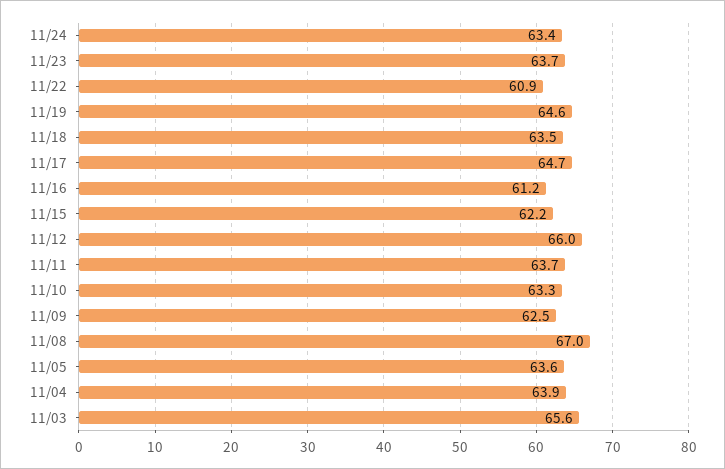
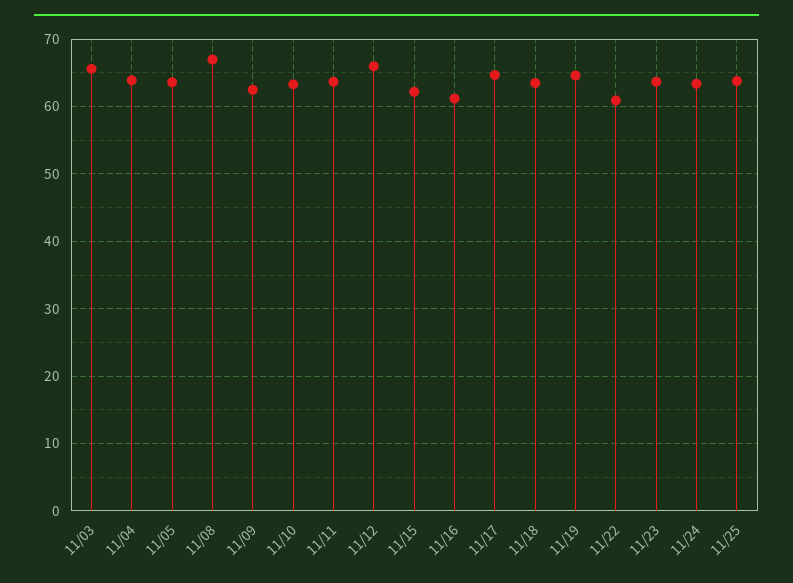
11/25: none -> 64

